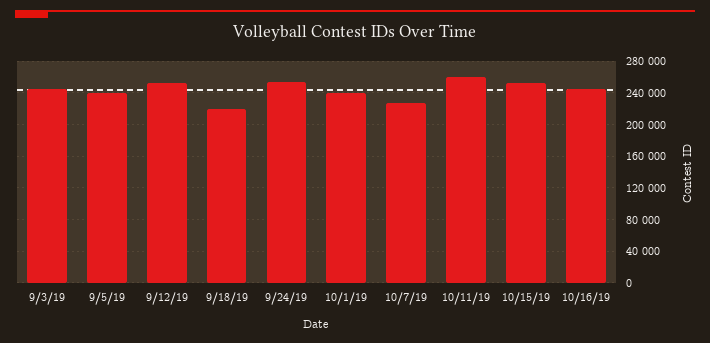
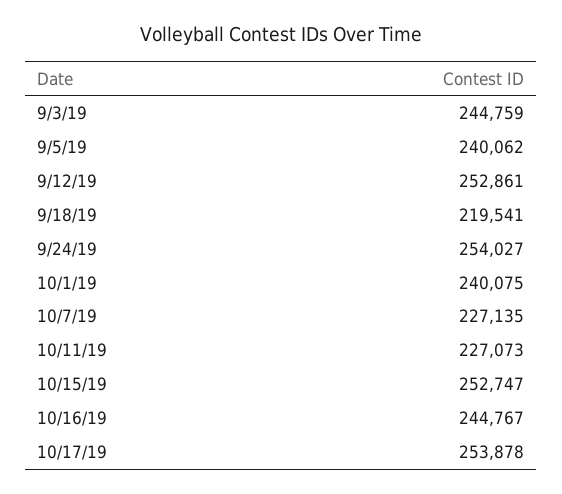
10/11/19: 260000 -> 227073
10/17/19: none -> 253878

